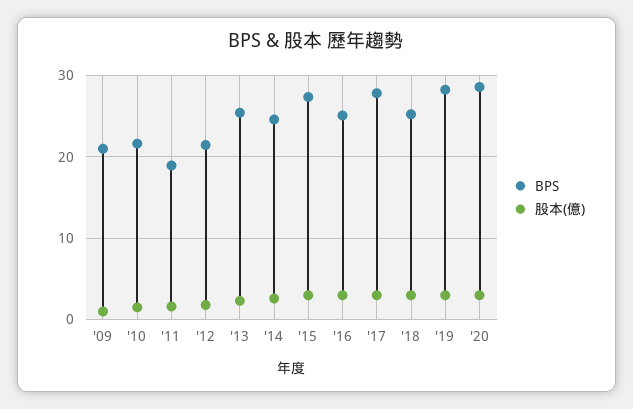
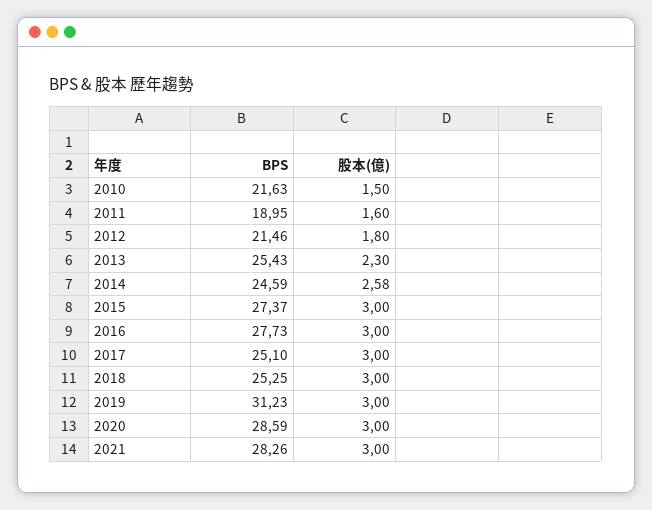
BPS, '09: 21 -> none
股本(億), '09: 1 -> none
BPS, '16: 25 -> 27.73
BPS, '17: 28 -> 25.1
BPS, '19: 28 -> 31.23
BPS, 2021: none -> 28.26
股本(億), 2021: none -> 3

